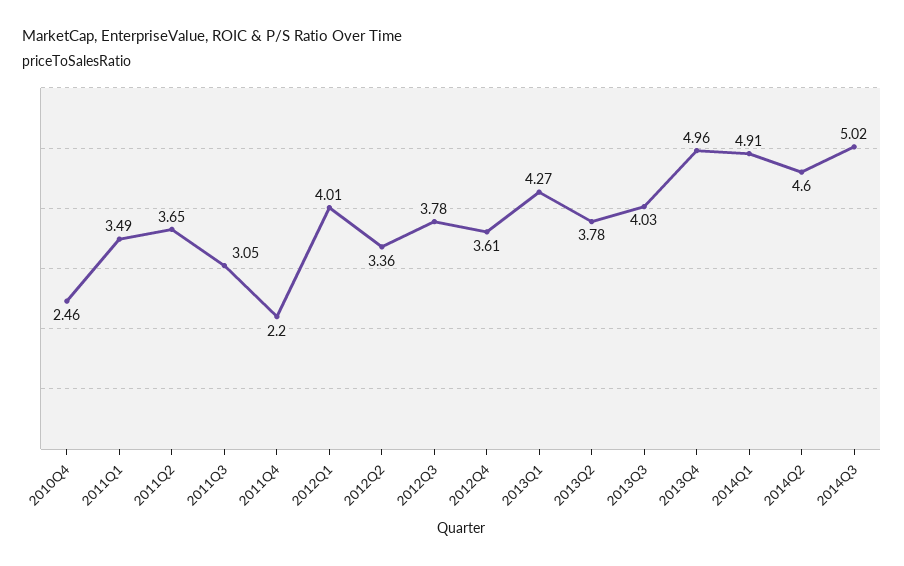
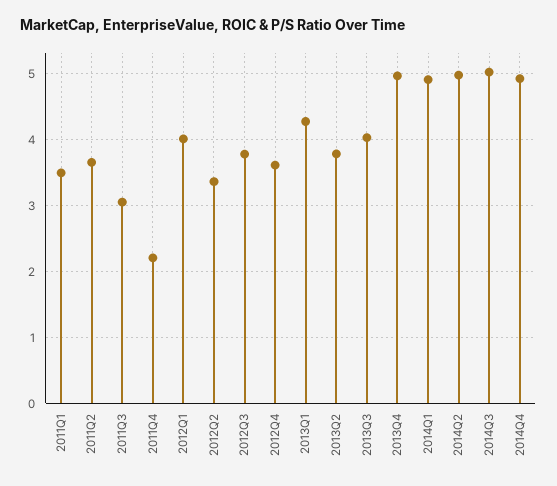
2010Q4: 2.46 -> none
2014Q2: 4.6 -> 5
2014Q4: none -> 4.9

